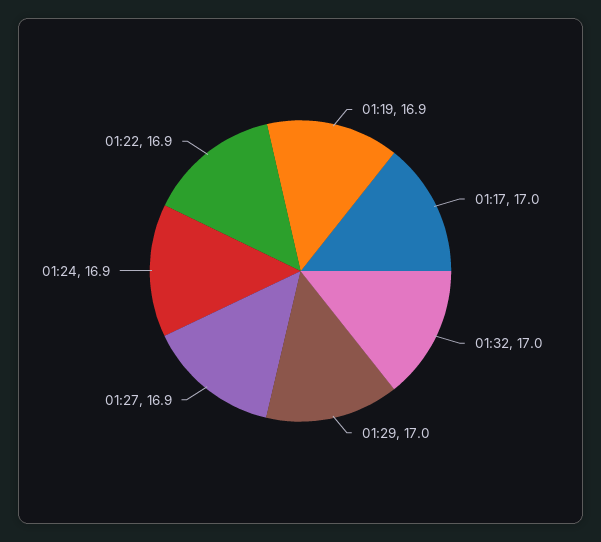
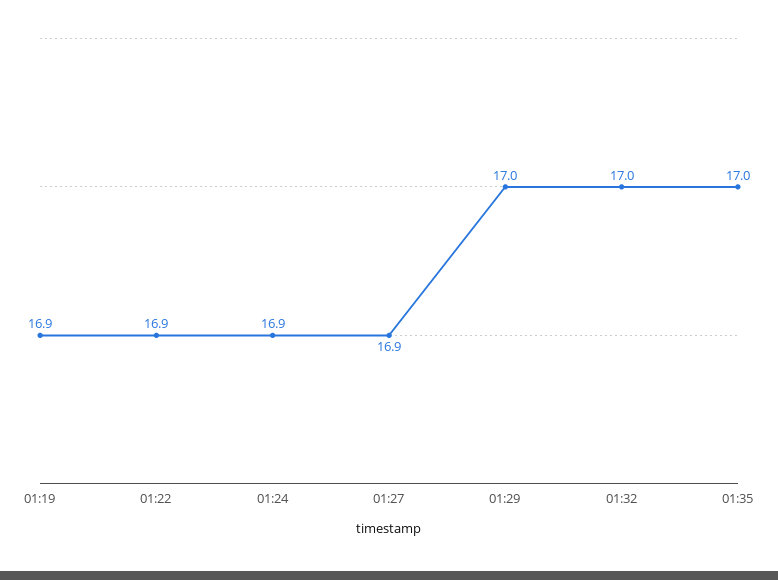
01:17: 17 -> none
01:35: none -> 17

